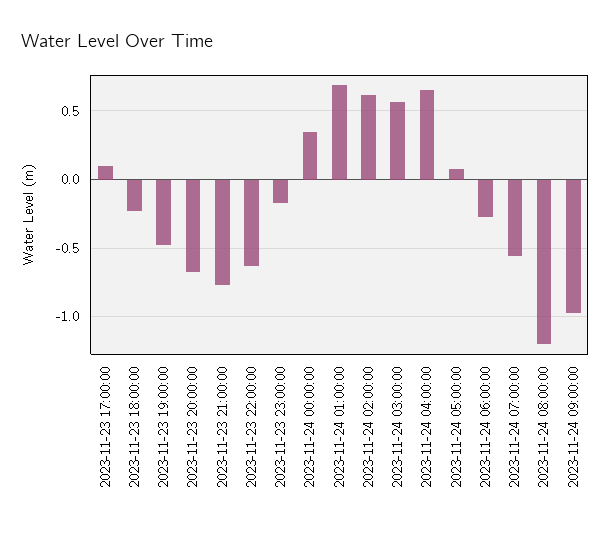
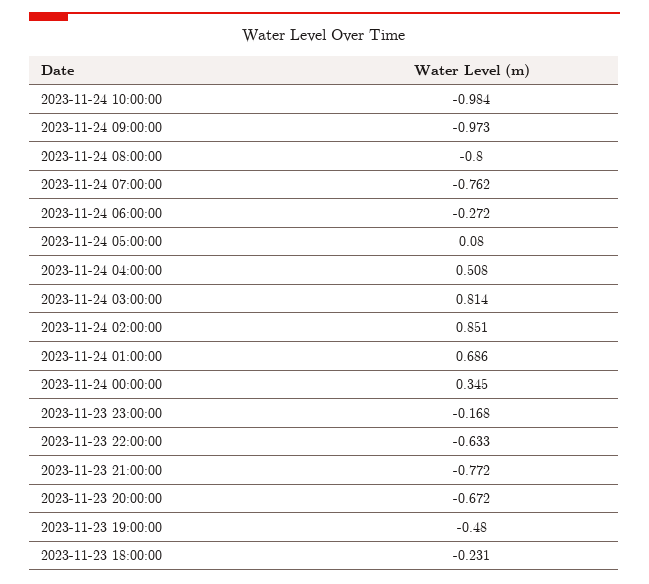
2023-11-23 17:00:00: 0.1 -> none
2023-11-24 02:00:00: 0.6 -> 0.851
2023-11-24 03:00:00: 0.55 -> 0.814
2023-11-24 04:00:00: 0.65 -> 0.508
2023-11-24 07:00:00: -0.55 -> -0.762
2023-11-24 08:00:00: -1.2 -> -0.8
2023-11-24 10:00:00: none -> -0.984

